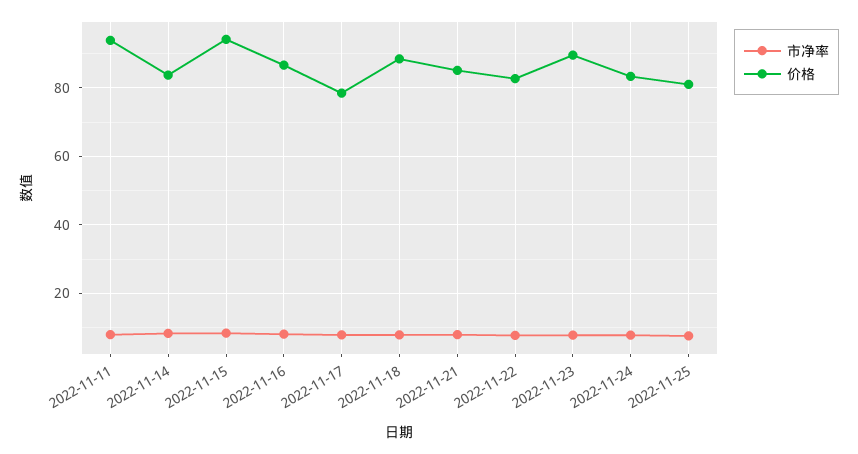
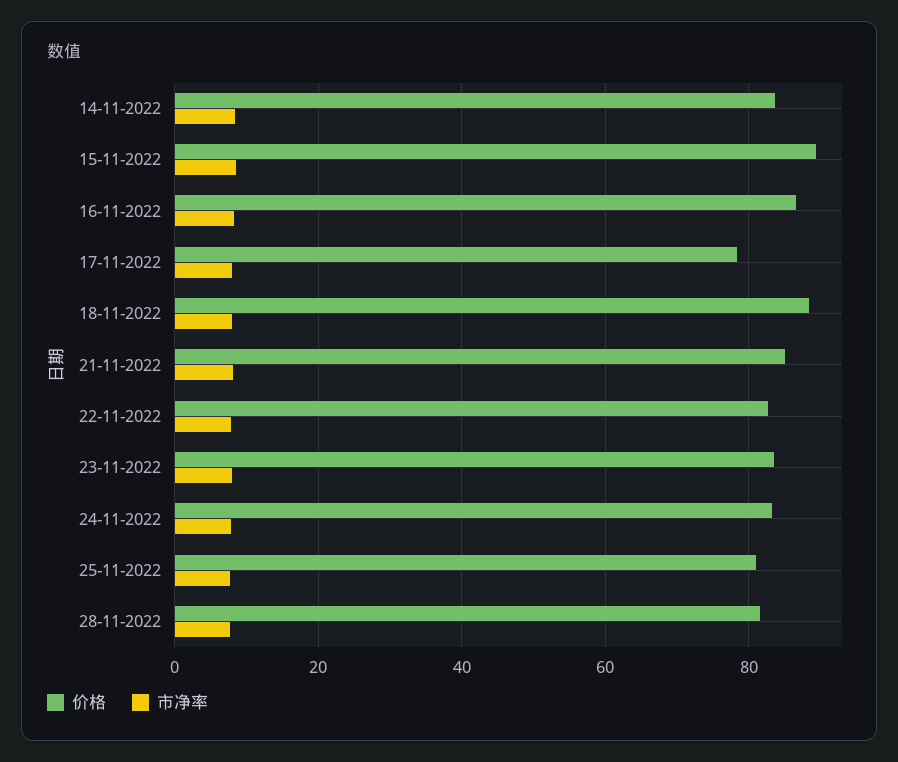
市净率, 2022-11-11: 8 -> none
价格, 2022-11-11: 94 -> none
价格, 2022-11-15: 94 -> 90
价格, 2022-11-23: 90 -> 84
价格, 28-11-2022: none -> 82
市净率, 28-11-2022: none -> 8

